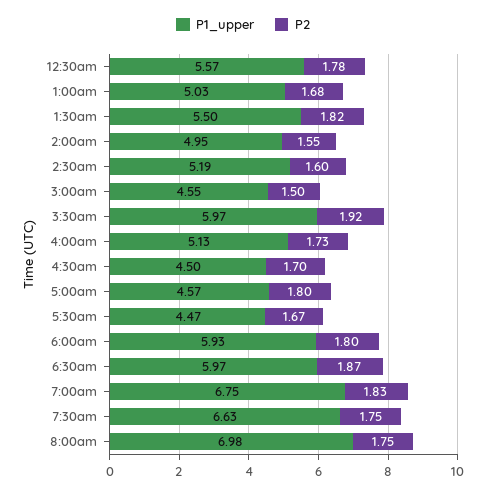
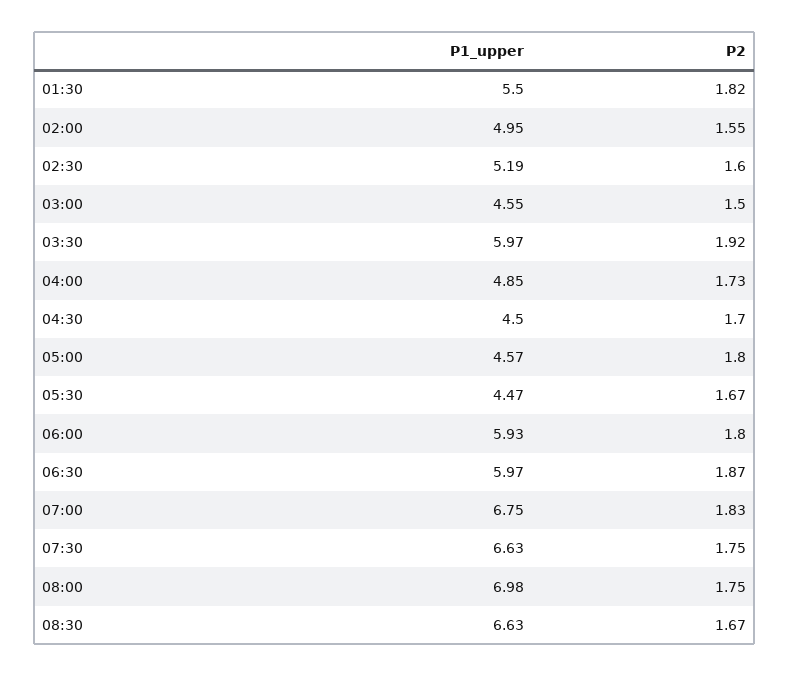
P1_upper, 12:30am: 5.57 -> none
P2, 12:30am: 1.78 -> none
P1_upper, 1:00am: 5.03 -> none
P2, 1:00am: 1.68 -> none
P1_upper, 4:00am: 5.13 -> 4.85
P1_upper, 08:30: none -> 6.63
P2, 08:30: none -> 1.67

